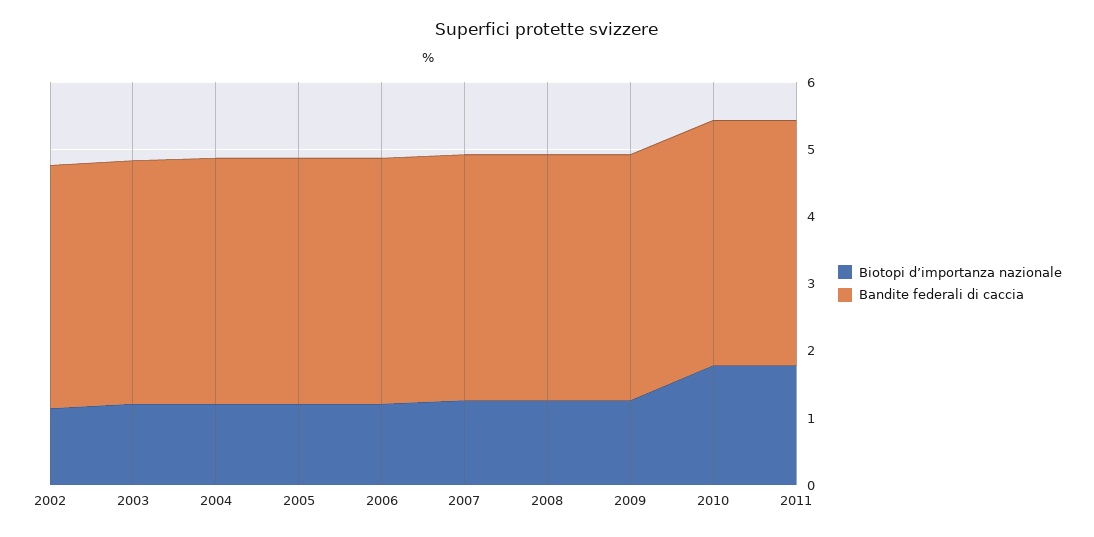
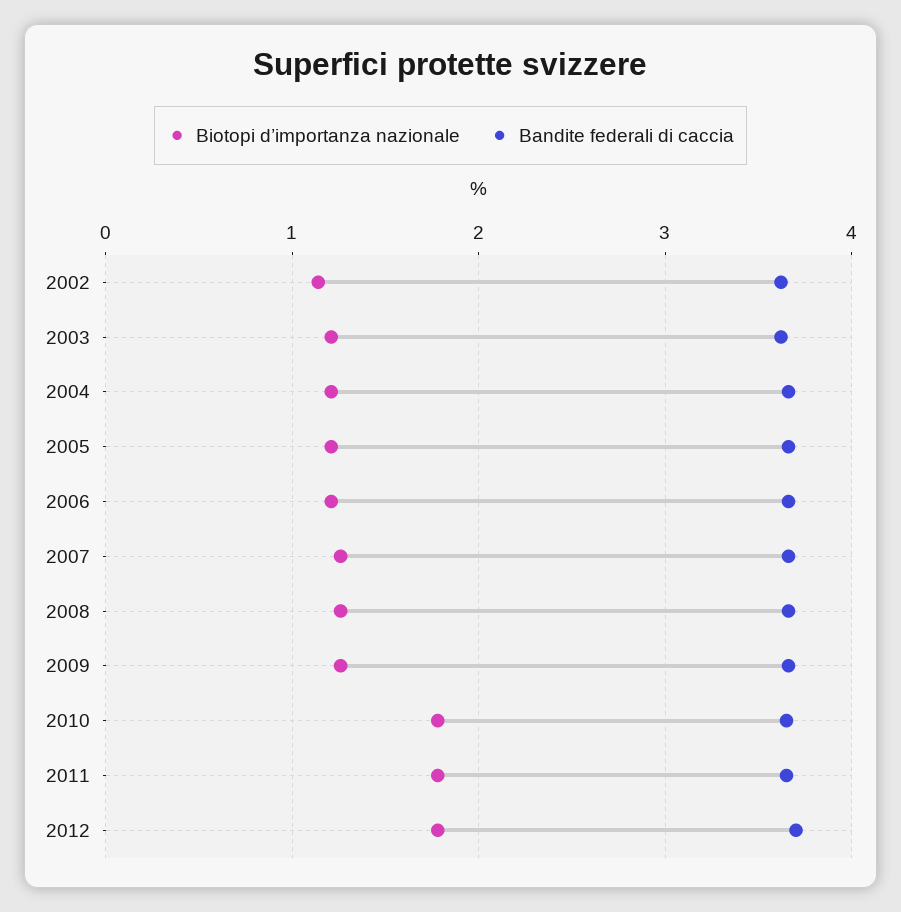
Biotopi d’importanza nazionale, 2012: none -> 1.8
Bandite federali di caccia, 2012: none -> 3.7

